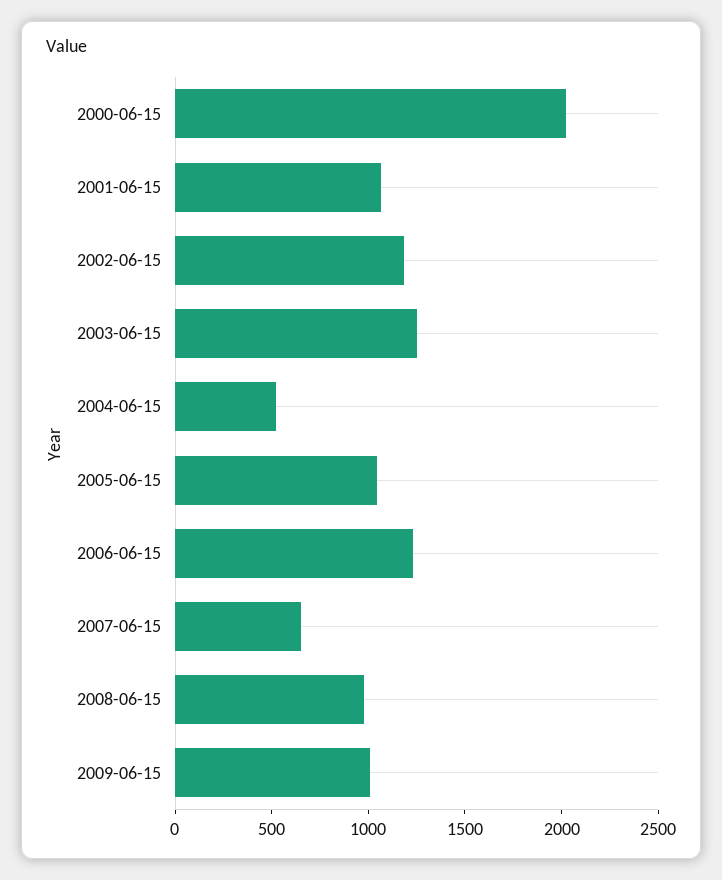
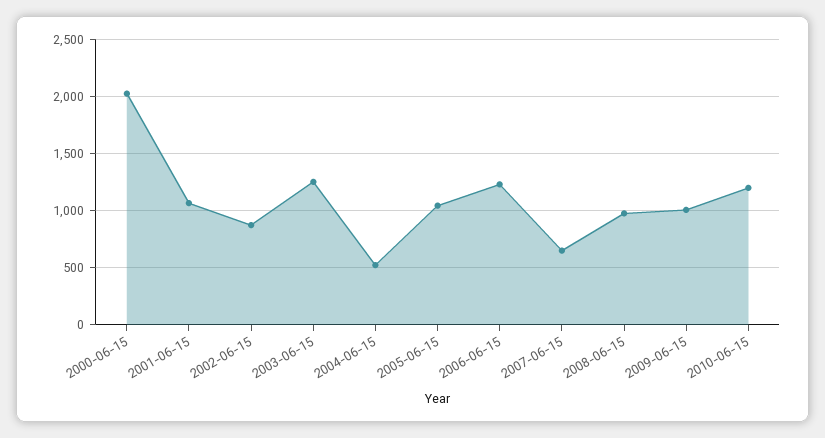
2002-06-15: 1200 -> 900
2010-06-15: none -> 1200

